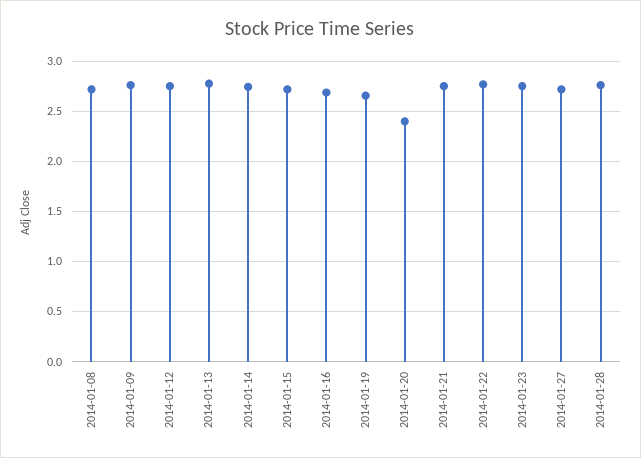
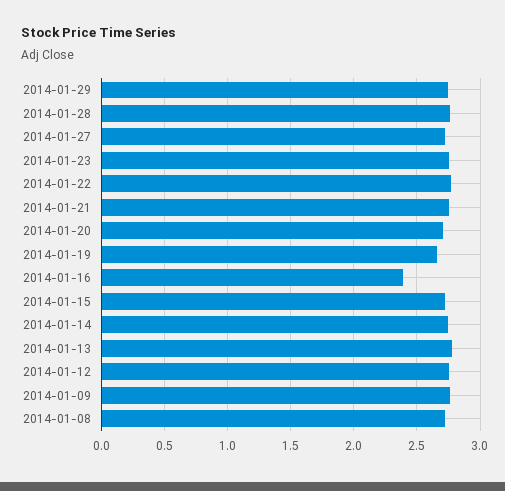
2014-01-16: 2.7 -> 2.4
2014-01-20: 2.4 -> 2.7
2014-01-29: none -> 2.75

